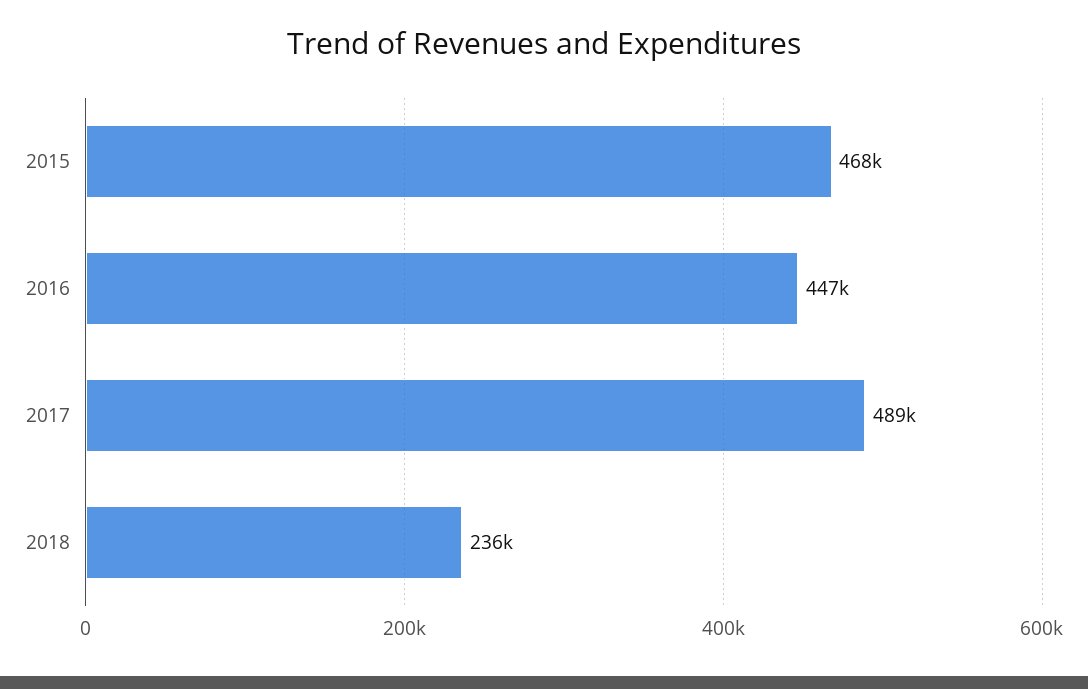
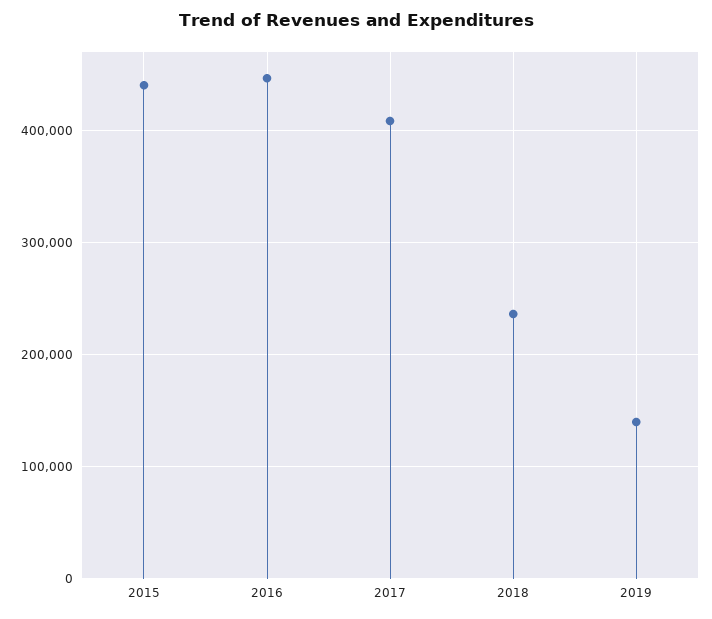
2015: 468000 -> 440000
2017: 489000 -> 410000
2019: none -> 140000

